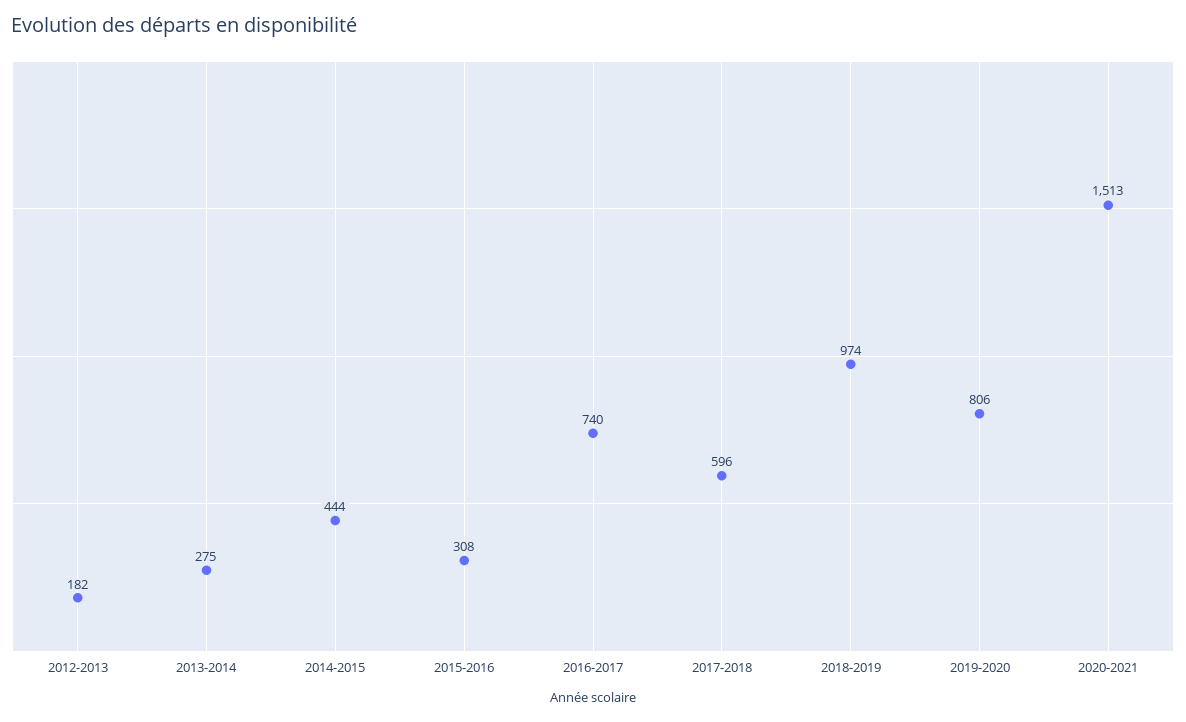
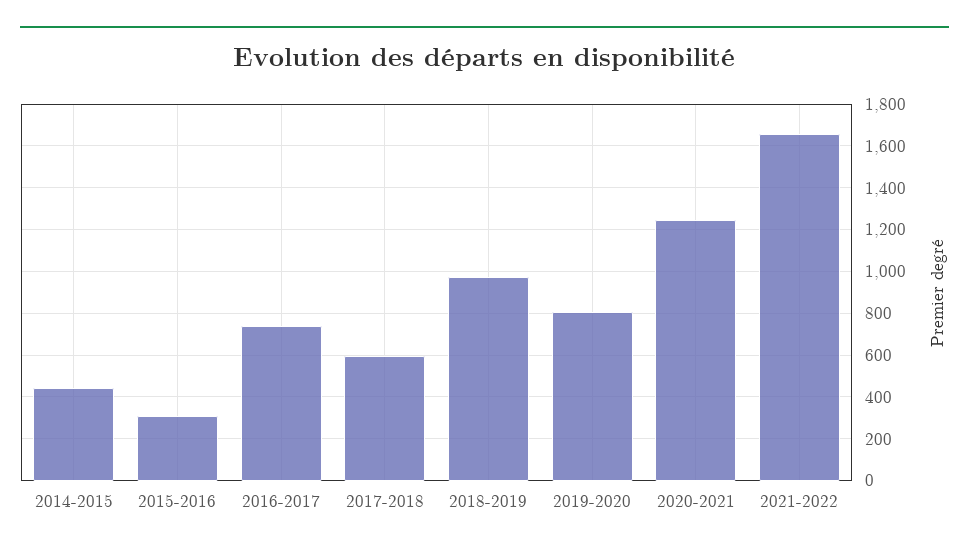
2012-2013: 182 -> none
2013-2014: 275 -> none
2020-2021: 1513 -> 1250
2021-2022: none -> 1650

